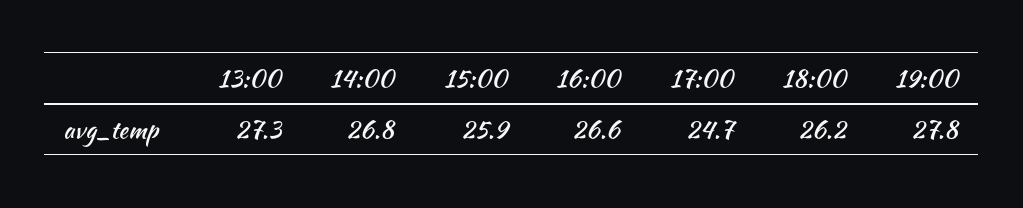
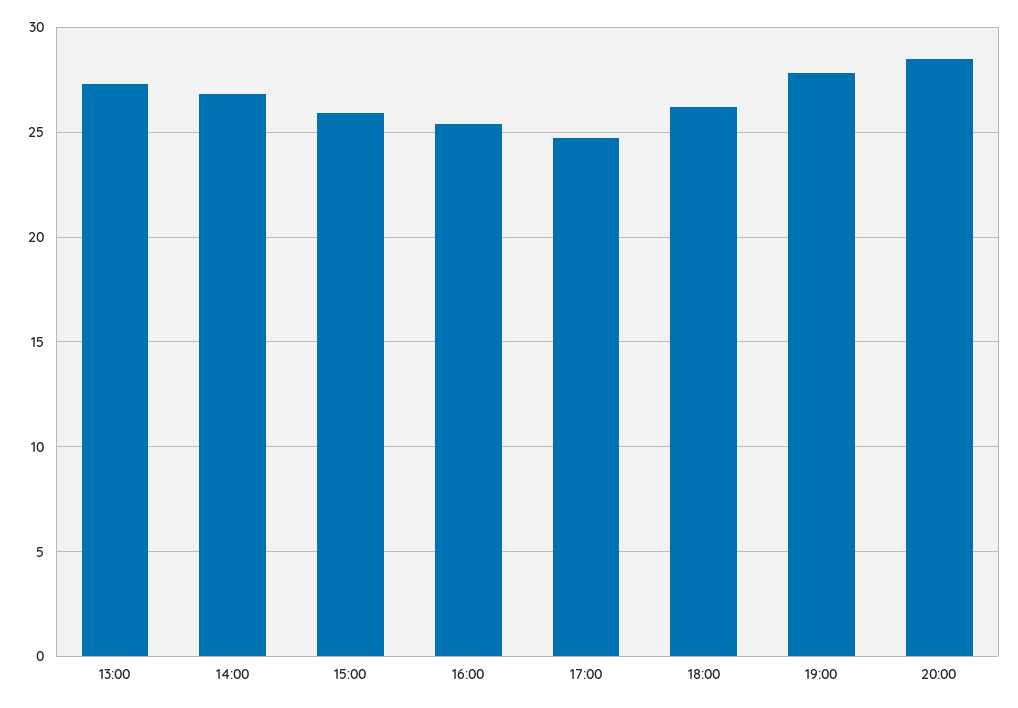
16:00: 26.6 -> 25.5
20:00: none -> 28.5

